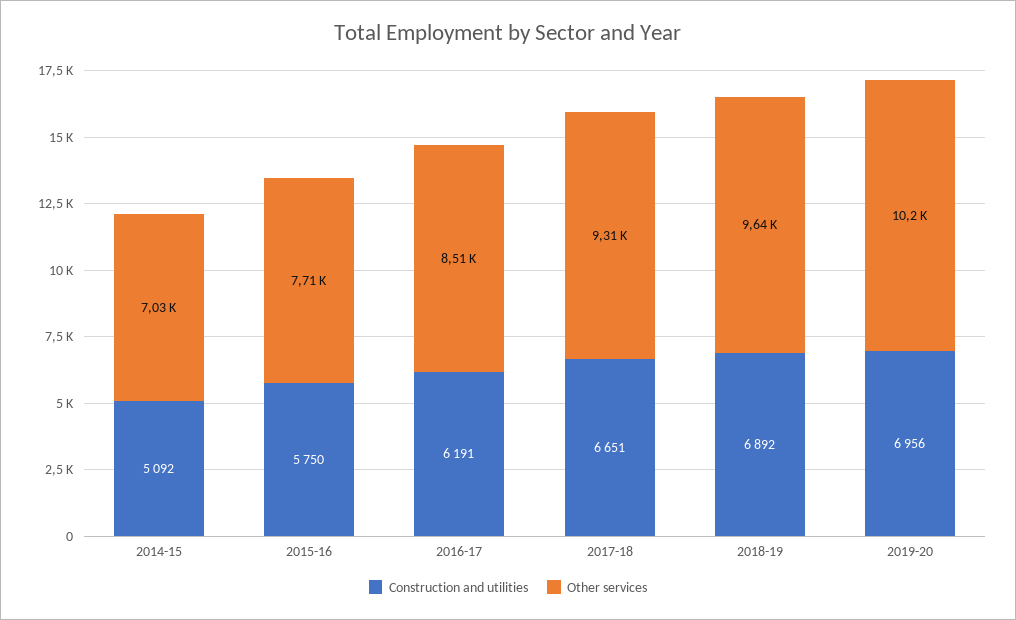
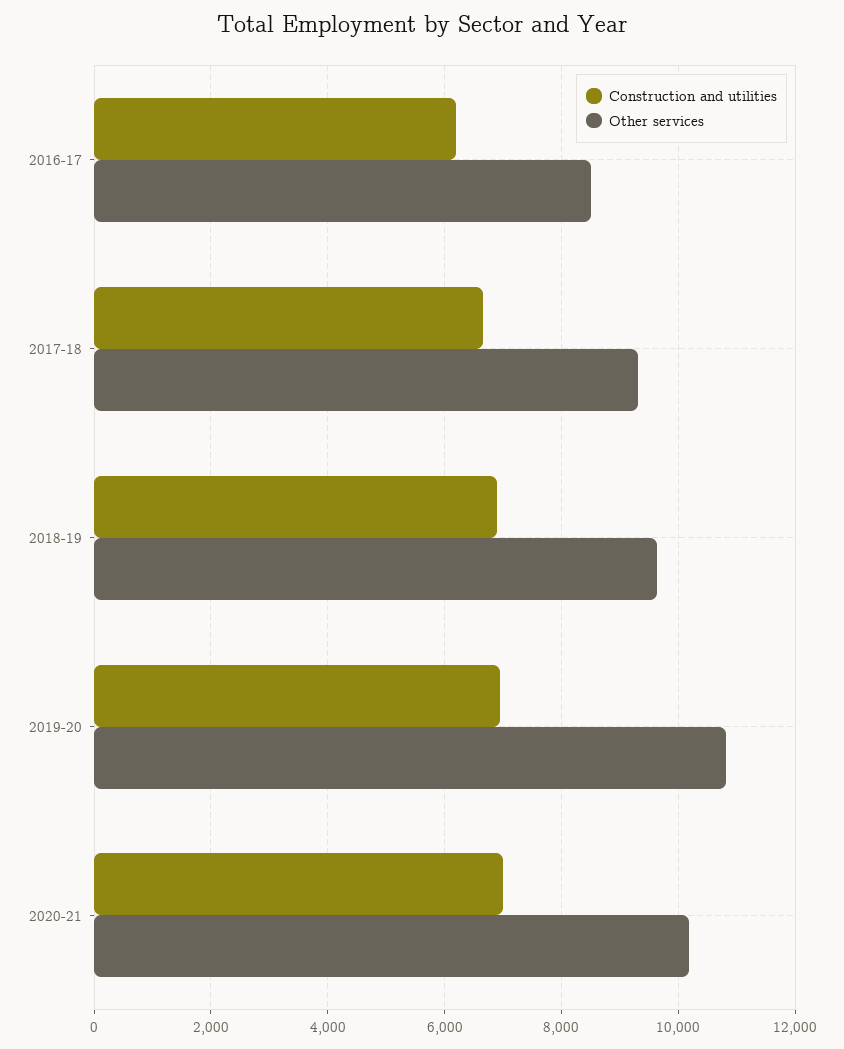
Construction and utilities, 2014-15: 5092 -> none
Other services, 2014-15: 7030 -> none
Construction and utilities, 2015-16: 5750 -> none
Other services, 2015-16: 7710 -> none
Other services, 2019-20: 10200 -> 10800
Construction and utilities, 2020-21: none -> 7000
Other services, 2020-21: none -> 10200

